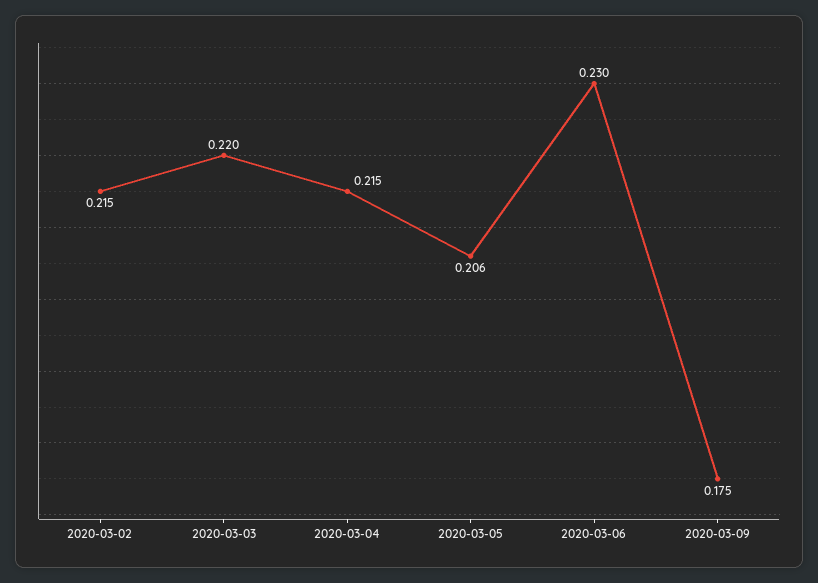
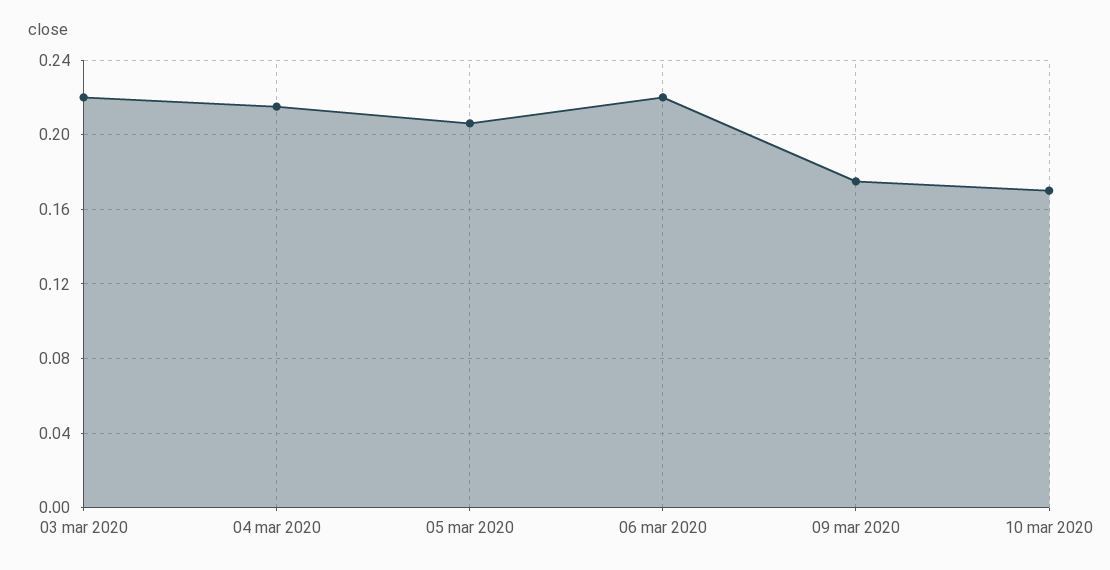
2020-03-02: 0.215 -> none
2020-03-06: 0.23 -> 0.22
10 mar 2020: none -> 0.17

